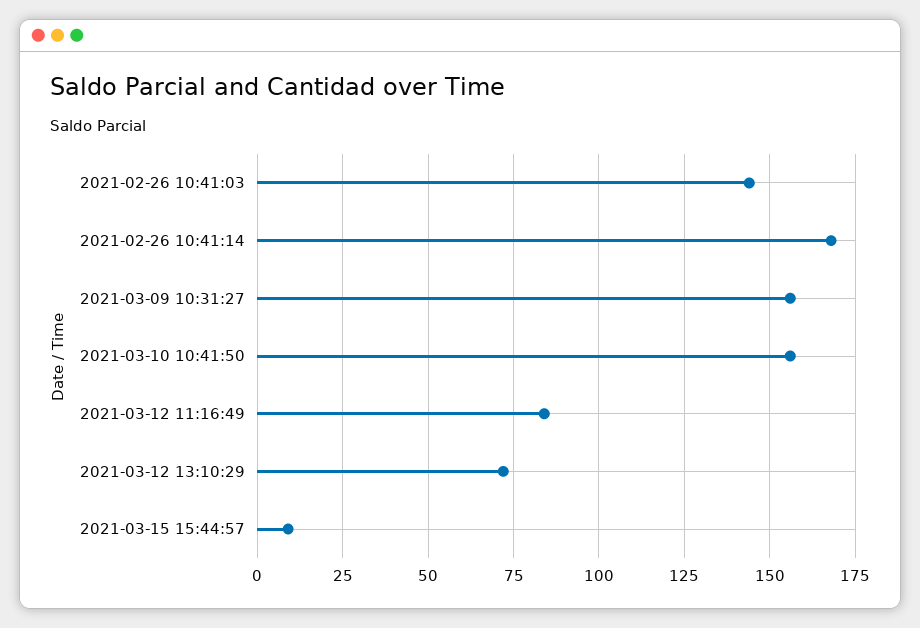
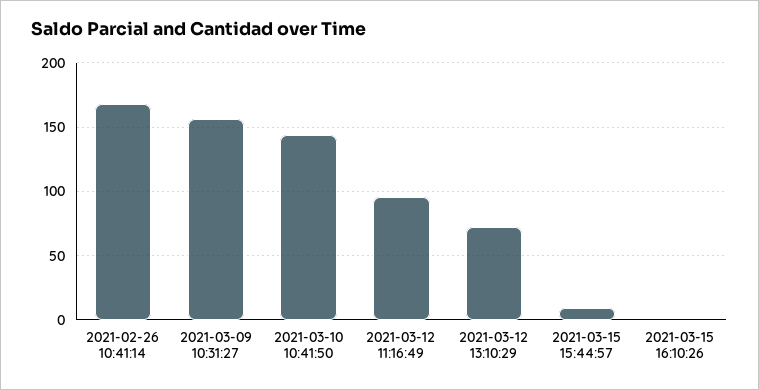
2021-02-26 10:41:03: 145 -> none
2021-03-10 10:41:50: 155 -> 145
2021-03-12 11:16:49: 85 -> 95
2021-03-15 16:10:26: none -> 0

